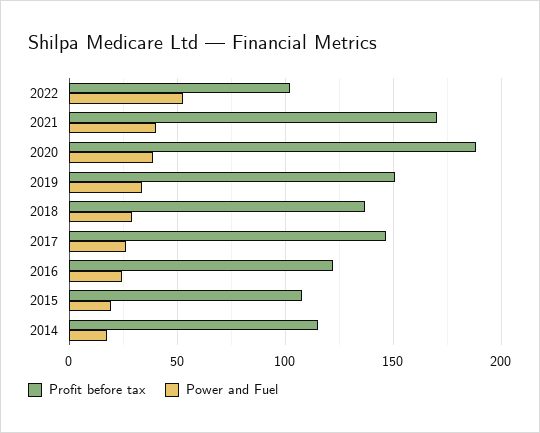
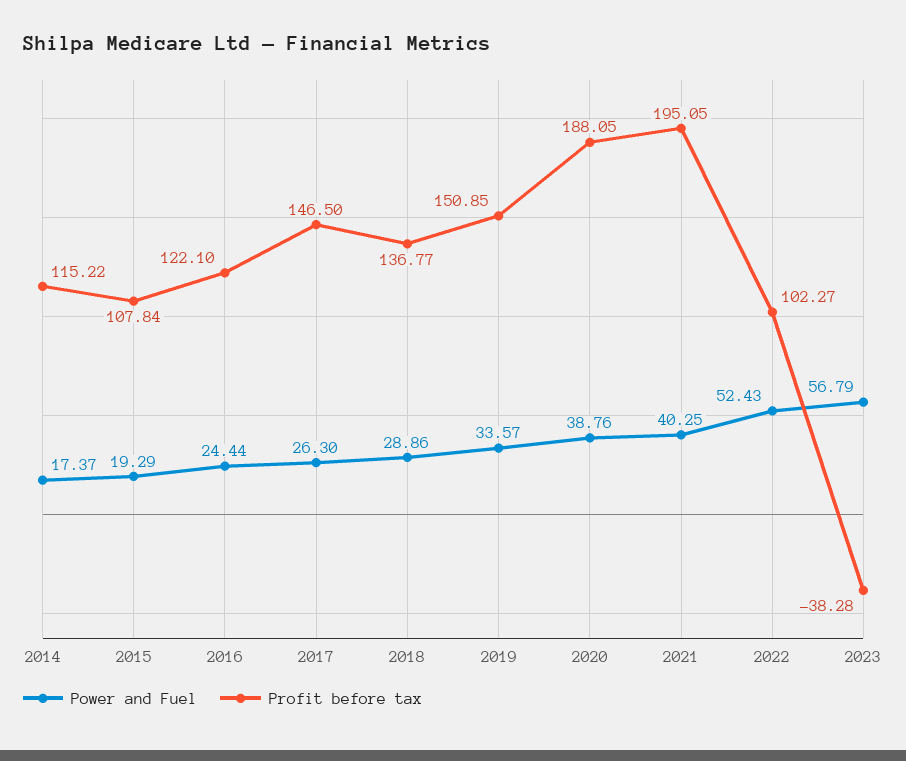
Profit before tax, 2021: 170 -> 195.05
Power and Fuel, 2023: none -> 56.79
Profit before tax, 2023: none -> -38.28

